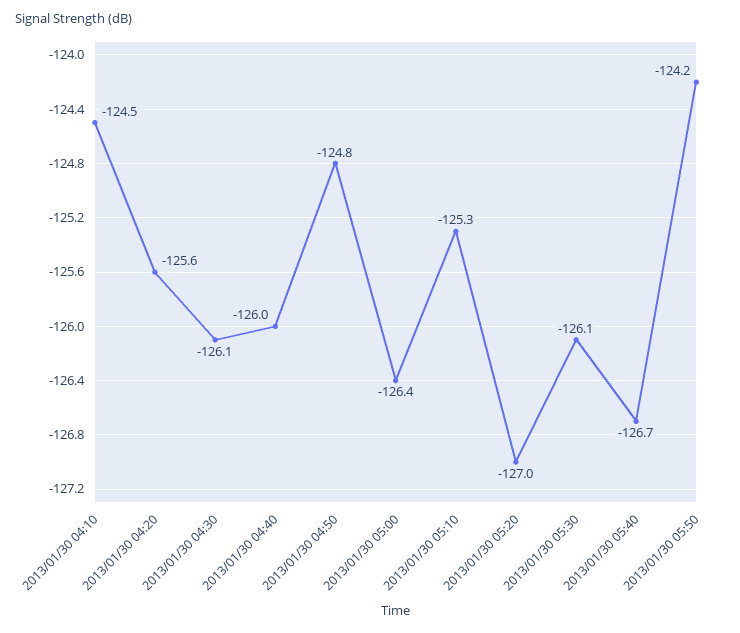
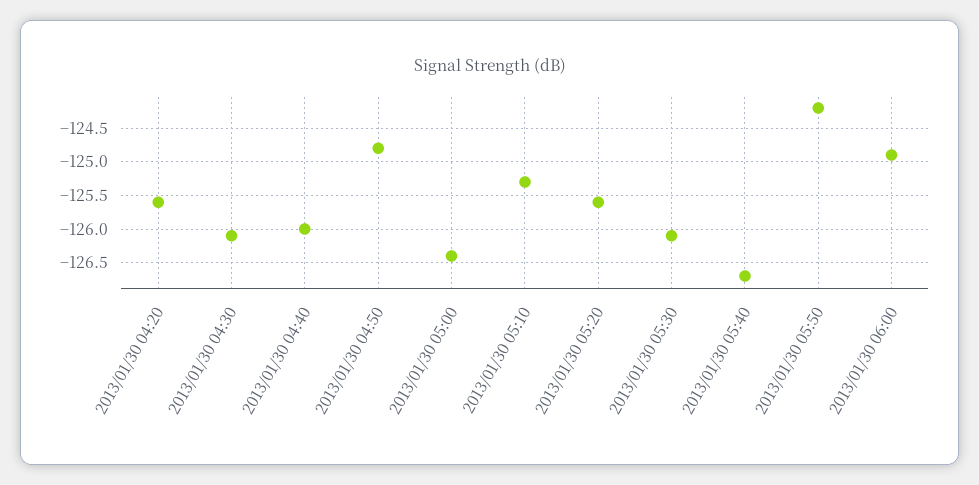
2013/01/30 04:10: -124.5 -> none
2013/01/30 05:20: -127 -> -125.6
2013/01/30 06:00: none -> -124.9

